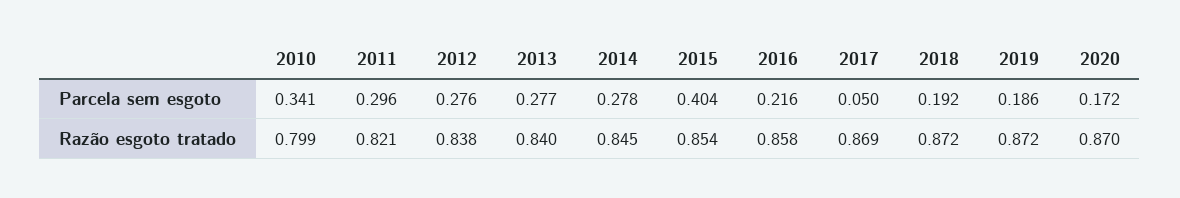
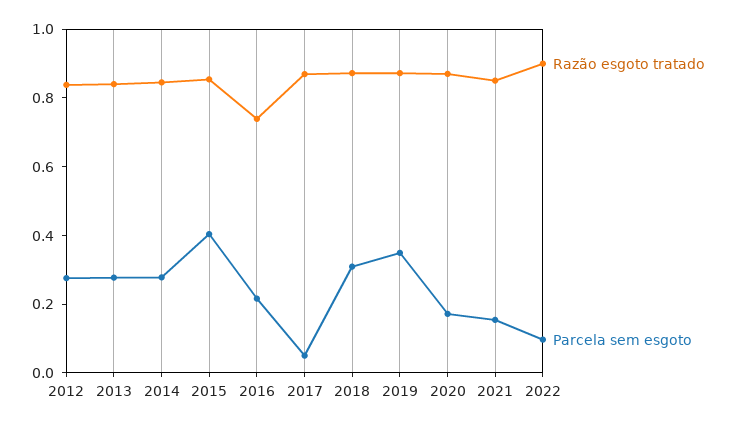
Parcela sem esgoto, 2010: 0.341 -> none
Parcela sem esgoto, 2011: 0.296 -> none
Parcela sem esgoto, 2018: 0.192 -> 0.3
Parcela sem esgoto, 2019: 0.186 -> 0.35
Razão esgoto tratado, 2010: 0.799 -> none
Razão esgoto tratado, 2011: 0.821 -> none
Razão esgoto tratado, 2016: 0.858 -> 0.75
Razão esgoto tratado, 2021: none -> 0.85
Parcela sem esgoto, 2021: none -> 0.15
Razão esgoto tratado, 2022: none -> 0.9
Parcela sem esgoto, 2022: none -> 0.1

